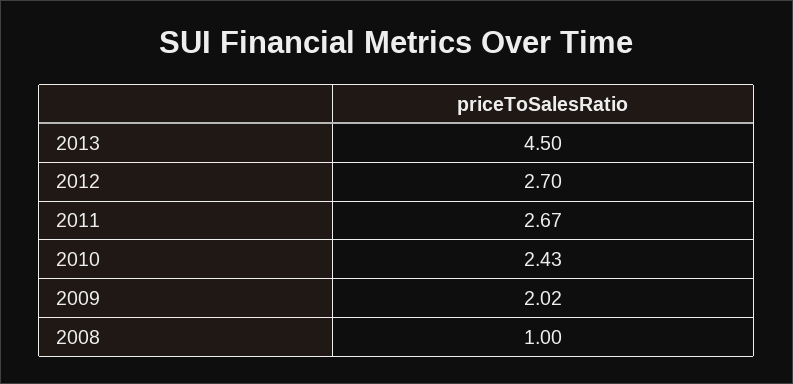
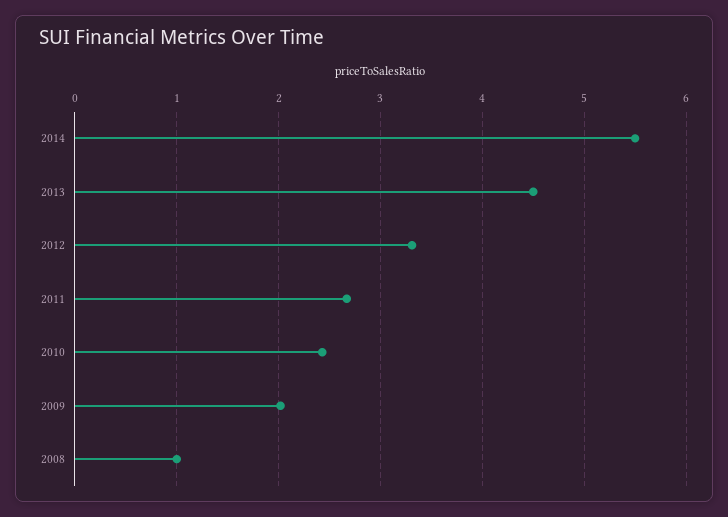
2012: 2.7 -> 3.3
2014: none -> 5.5

